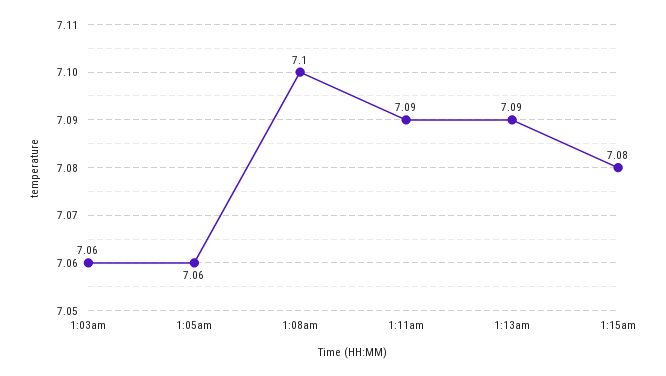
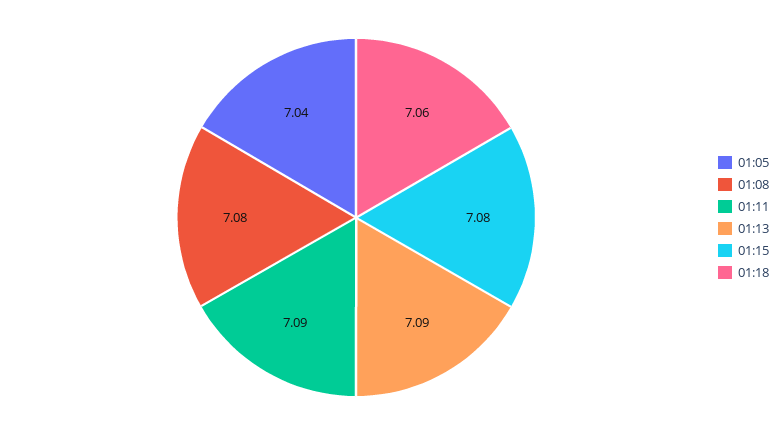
1:03am: 7.06 -> none
1:05am: 7.06 -> 7.04
1:08am: 7.1 -> 7.08
01:18: none -> 7.06

